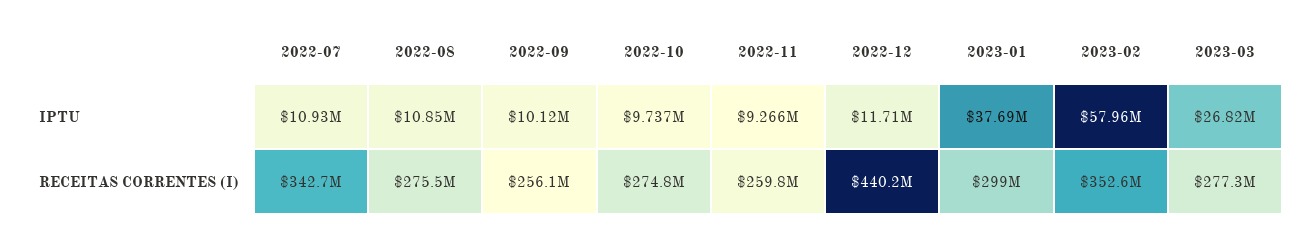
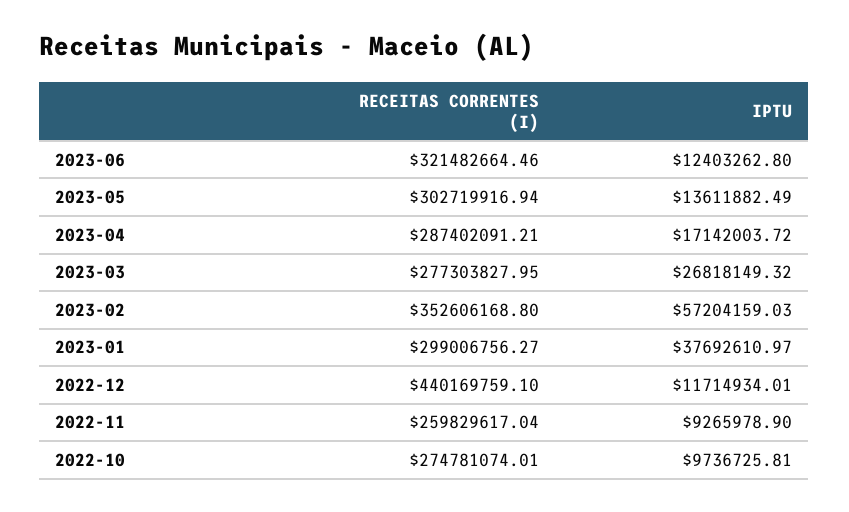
2022-07, IPTU: 10930000 -> none
2022-08, IPTU: 10850000 -> none
2022-09, IPTU: 10120000 -> none
2023-02, IPTU: 57960000 -> 57204159.03
2022-07, RECEITAS CORRENTES (I): 342700000 -> none
2022-08, RECEITAS CORRENTES (I): 275500000 -> none
2022-09, RECEITAS CORRENTES (I): 256100000 -> none
2023-06, RECEITAS CORRENTES (I): none -> 321482664.46
2023-06, IPTU: none -> 12403262.8
2023-05, RECEITAS CORRENTES (I): none -> 302719916.94
2023-05, IPTU: none -> 13611882.49
2023-04, RECEITAS CORRENTES (I): none -> 287402091.21
2023-04, IPTU: none -> 17142003.72

